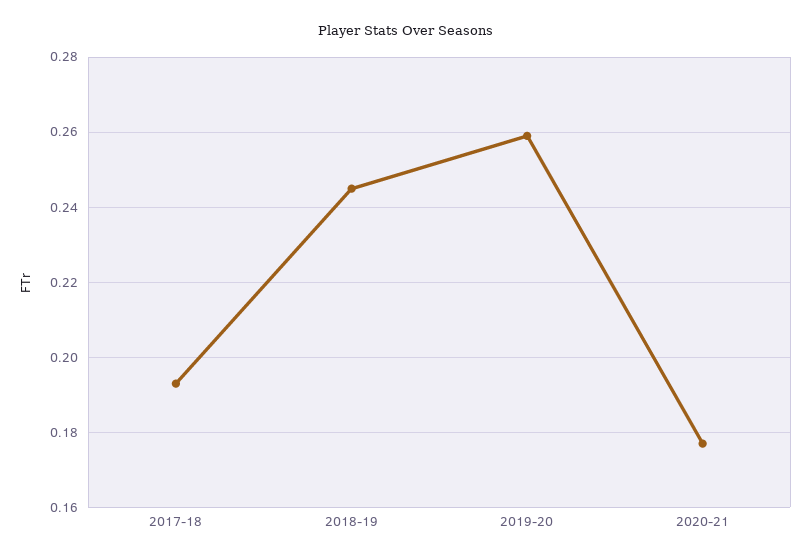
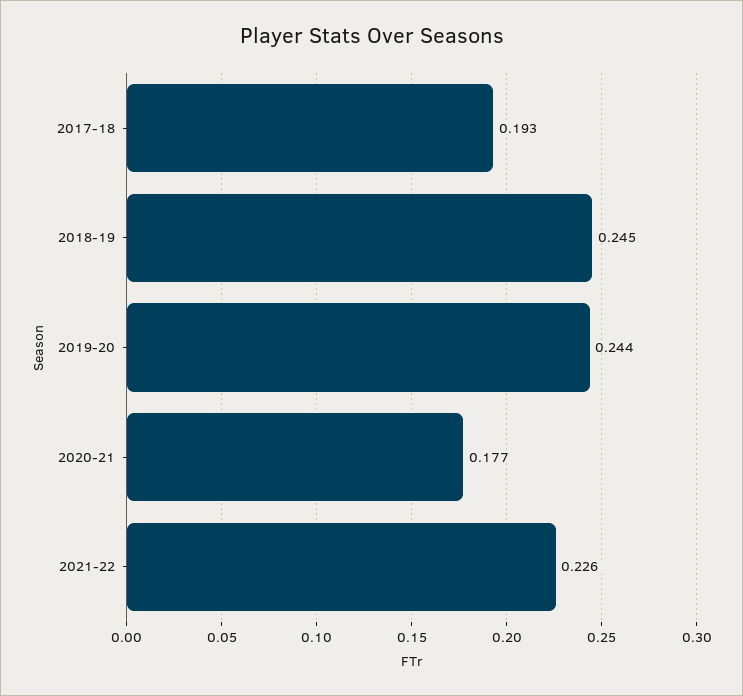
2019-20: 0.26 -> 0.244
2021-22: none -> 0.226

